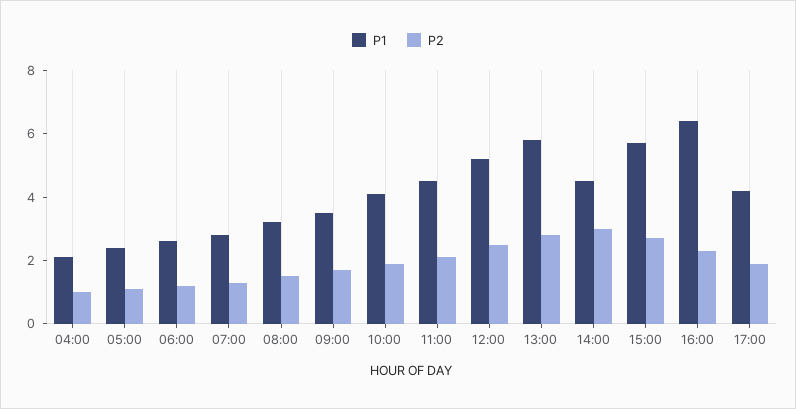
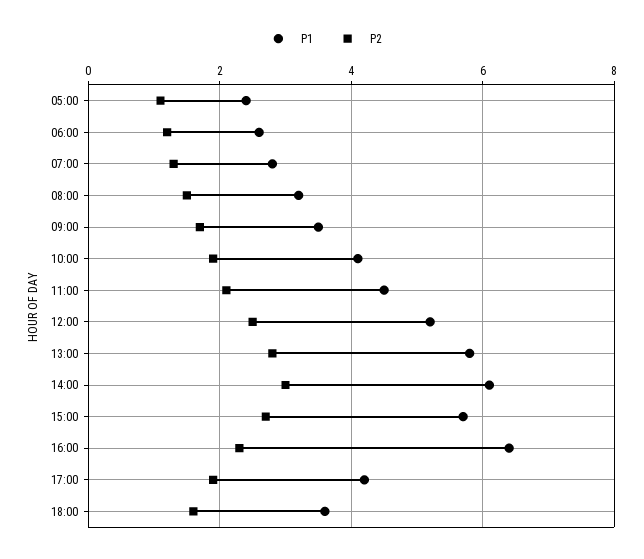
P1, 04:00: 2 -> none
P2, 04:00: 1 -> none
P1, 14:00: 4.5 -> 6
P1, 18:00: none -> 3.5
P2, 18:00: none -> 1.5

